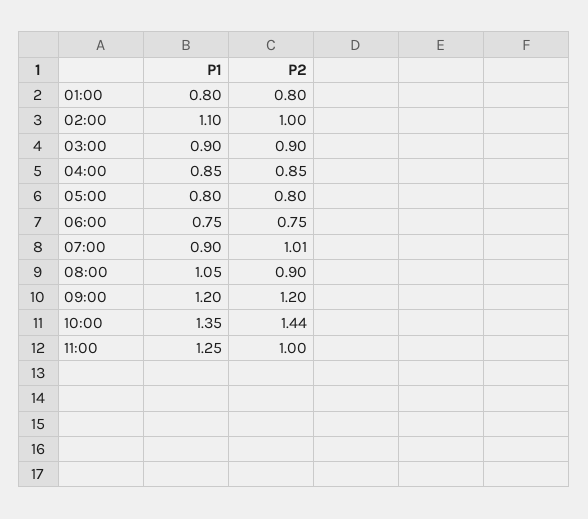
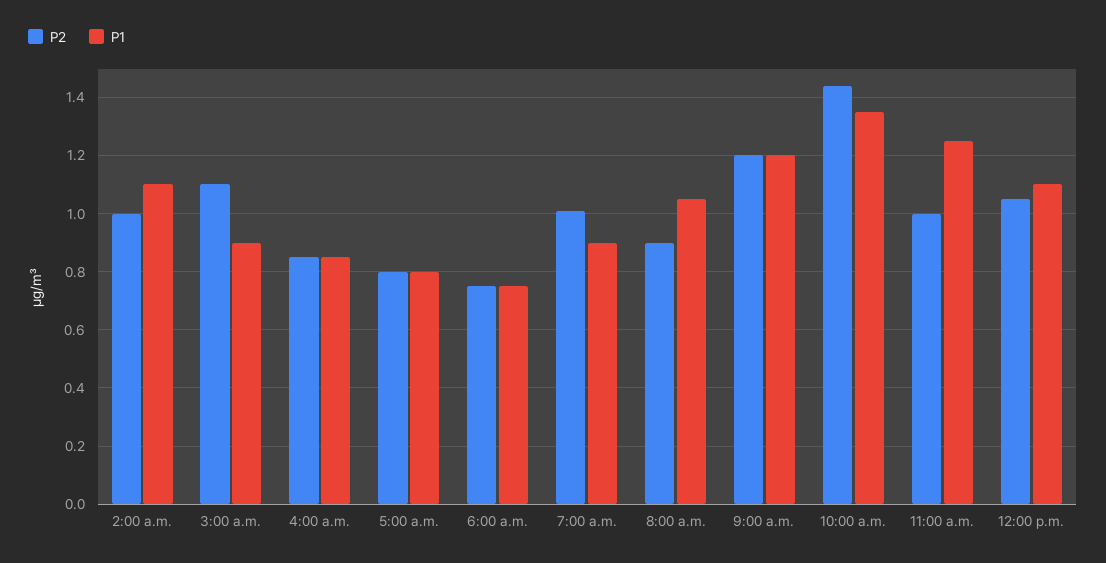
P1, 01:00: 0.8 -> none
P2, 01:00: 0.8 -> none
P2, 03:00: 0.9 -> 1.1
P2, 12:00 p.m.: none -> 1.05
P1, 12:00 p.m.: none -> 1.1

